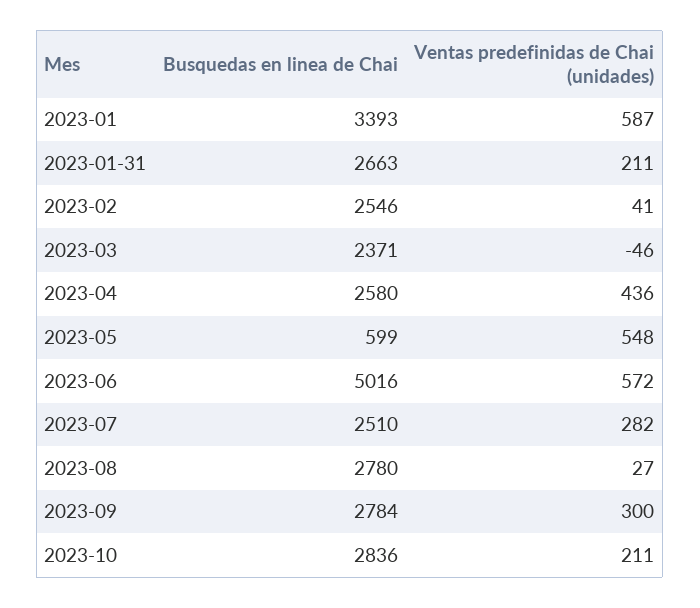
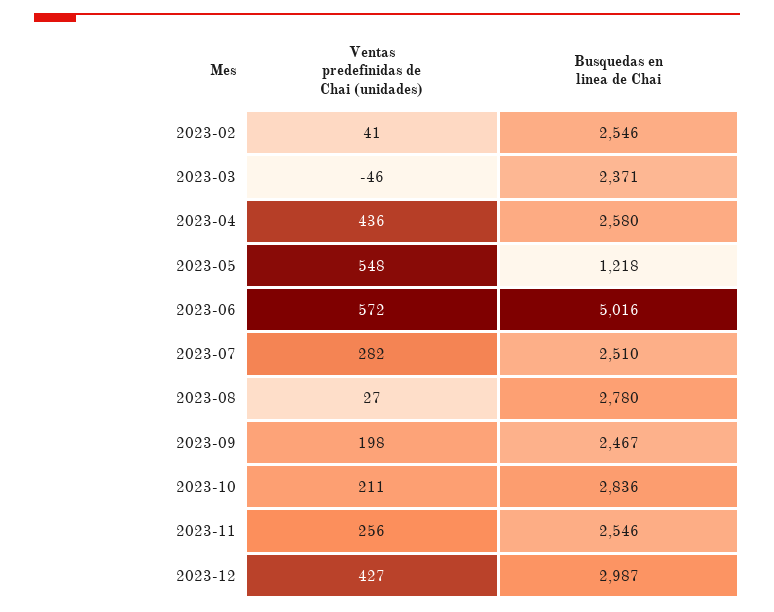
Busquedas en linea de Chai, 2023-01: 3393 -> none
Ventas predefinidas de Chai (unidades), 2023-01: 587 -> none
Busquedas en linea de Chai, 2023-01-31: 2663 -> none
Ventas predefinidas de Chai (unidades), 2023-01-31: 211 -> none
Busquedas en linea de Chai, 2023-05: 599 -> 1218
Busquedas en linea de Chai, 2023-09: 2784 -> 2467
Ventas predefinidas de Chai (unidades), 2023-09: 300 -> 198
Ventas predefinidas de Chai (unidades), 2023-11: none -> 256
Busquedas en linea de Chai, 2023-11: none -> 2546
Ventas predefinidas de Chai (unidades), 2023-12: none -> 427
Busquedas en linea de Chai, 2023-12: none -> 2987

